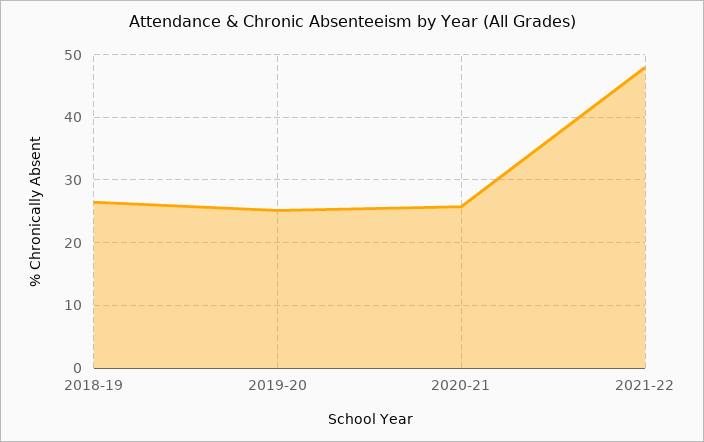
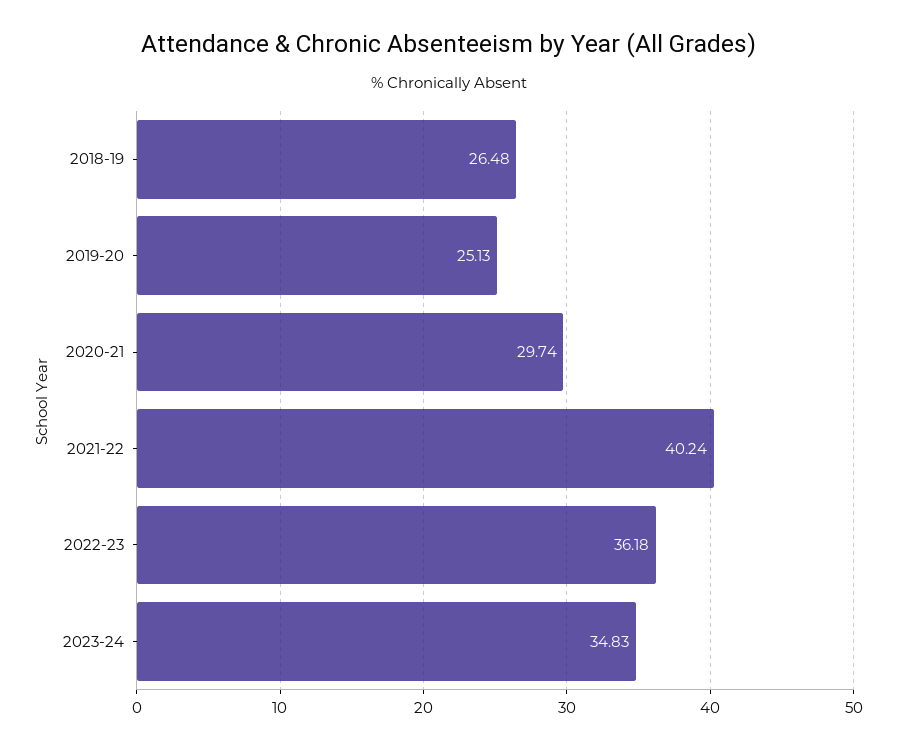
2020-21: 26 -> 29.74
2021-22: 48 -> 40.24
2022-23: none -> 36.18
2023-24: none -> 34.83

